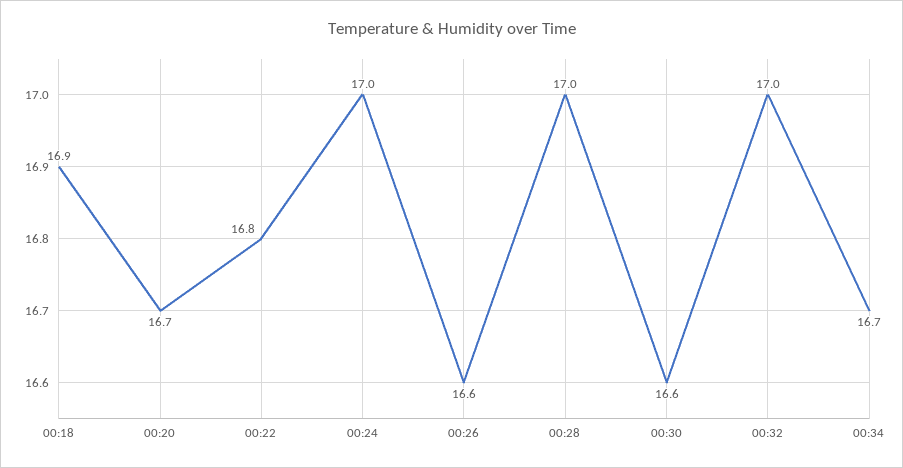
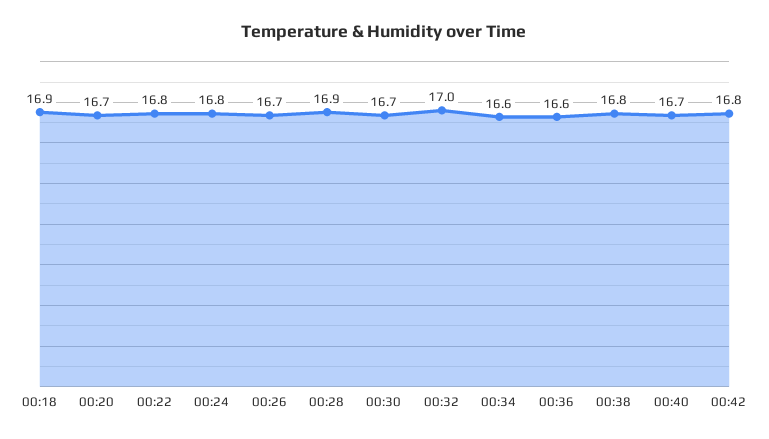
00:24: 17 -> 16.8
00:26: 16.6 -> 16.7
00:28: 17 -> 16.9
00:30: 16.6 -> 16.7
00:34: 16.7 -> 16.6
00:36: none -> 16.6
00:38: none -> 16.8
00:40: none -> 16.7
00:42: none -> 16.8

